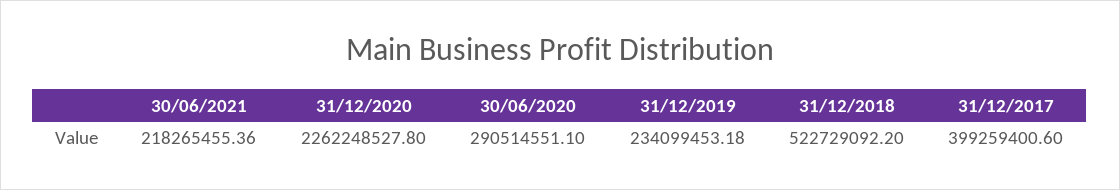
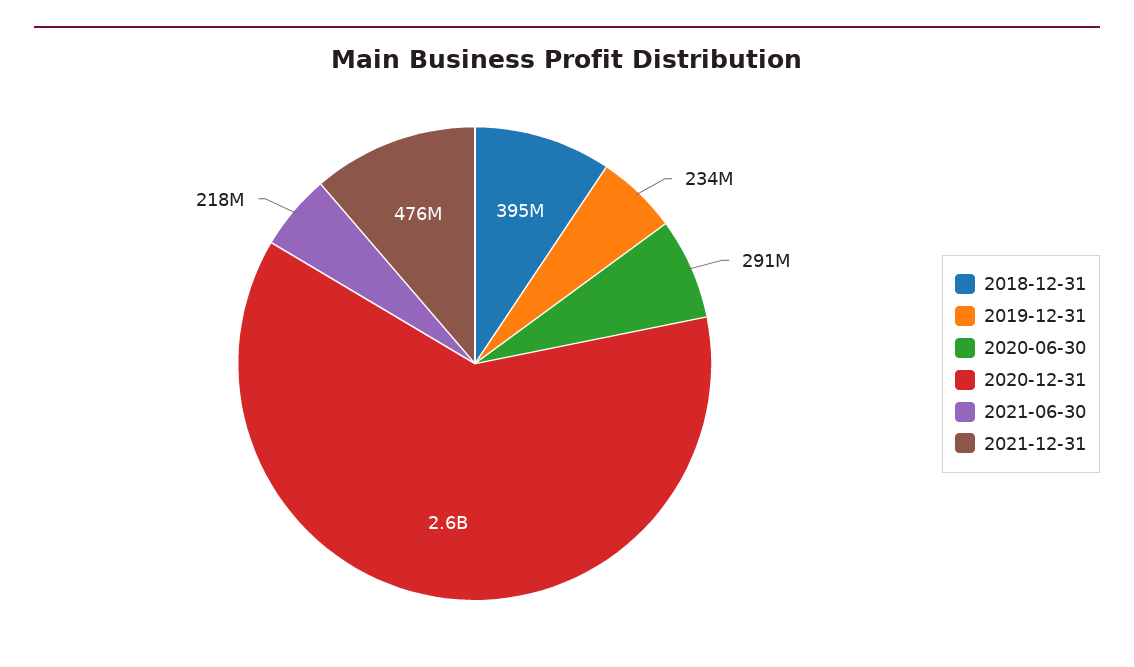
31/12/2020: 2262248527.8 -> 2600000000
31/12/2018: 522729092.2 -> 395000000
31/12/2017: 399259400.6 -> none
2021-12-31: none -> 476000000

